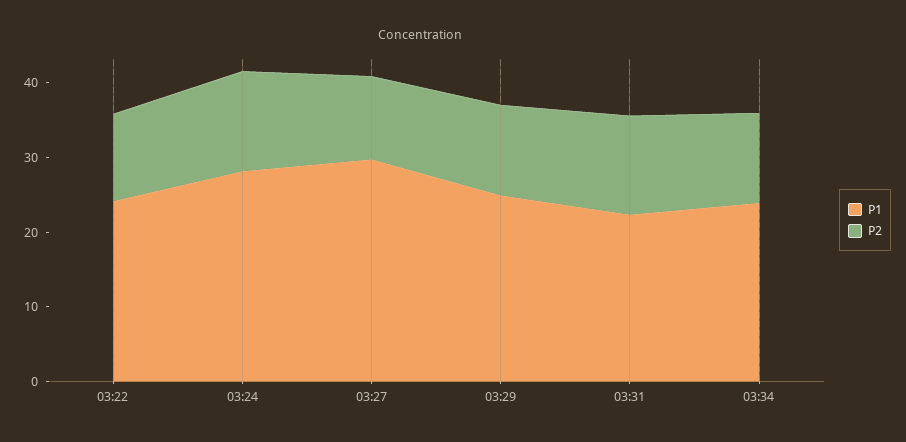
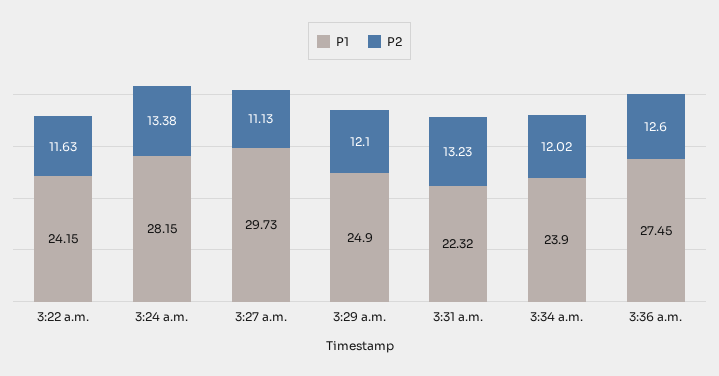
P1, 3:36 a.m.: none -> 27.45
P2, 3:36 a.m.: none -> 12.6

